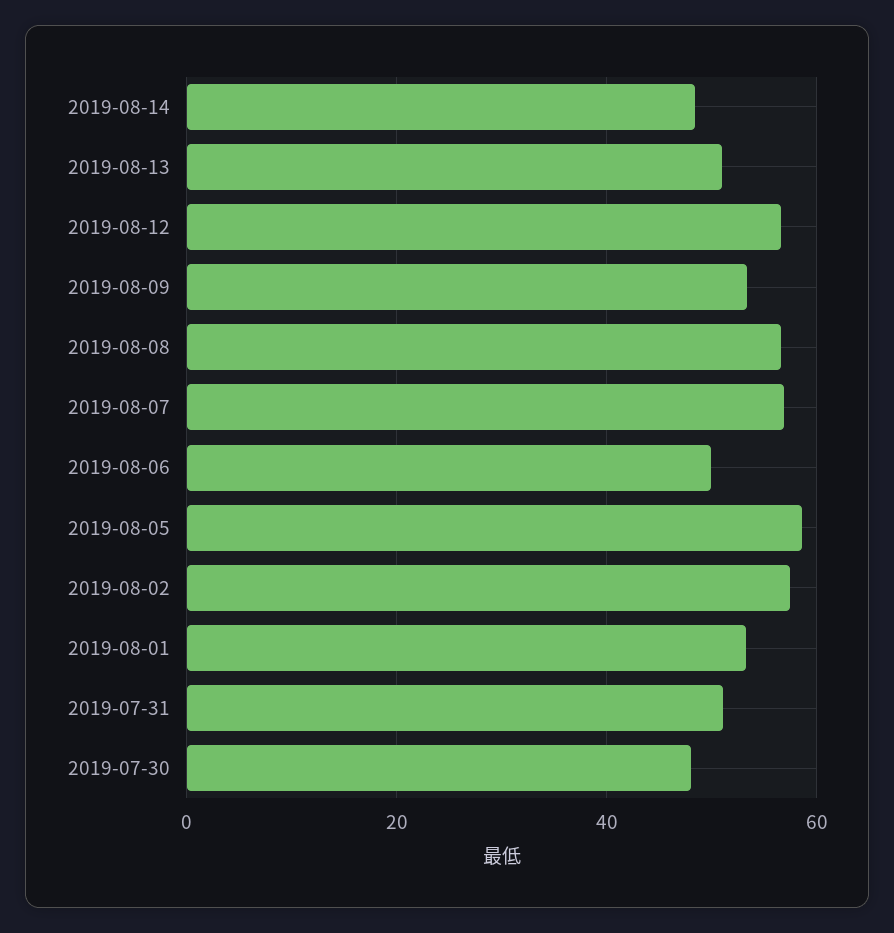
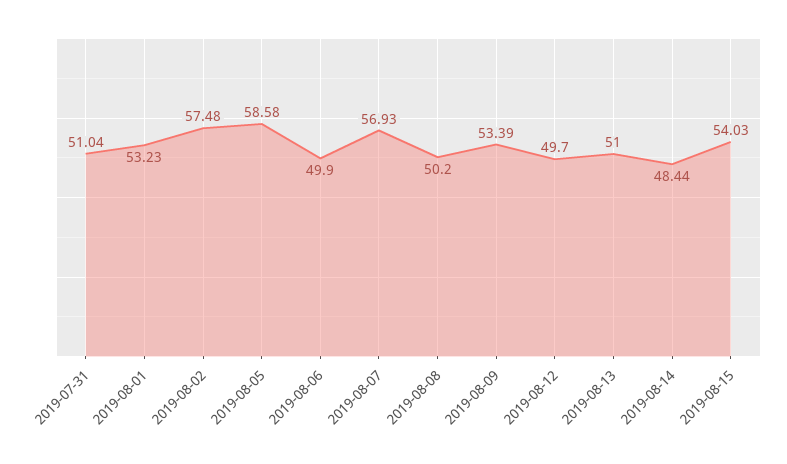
2019-08-12: 56 -> 49.7
2019-08-08: 56 -> 50.2
2019-07-30: 48 -> none
2019-08-15: none -> 54.03

